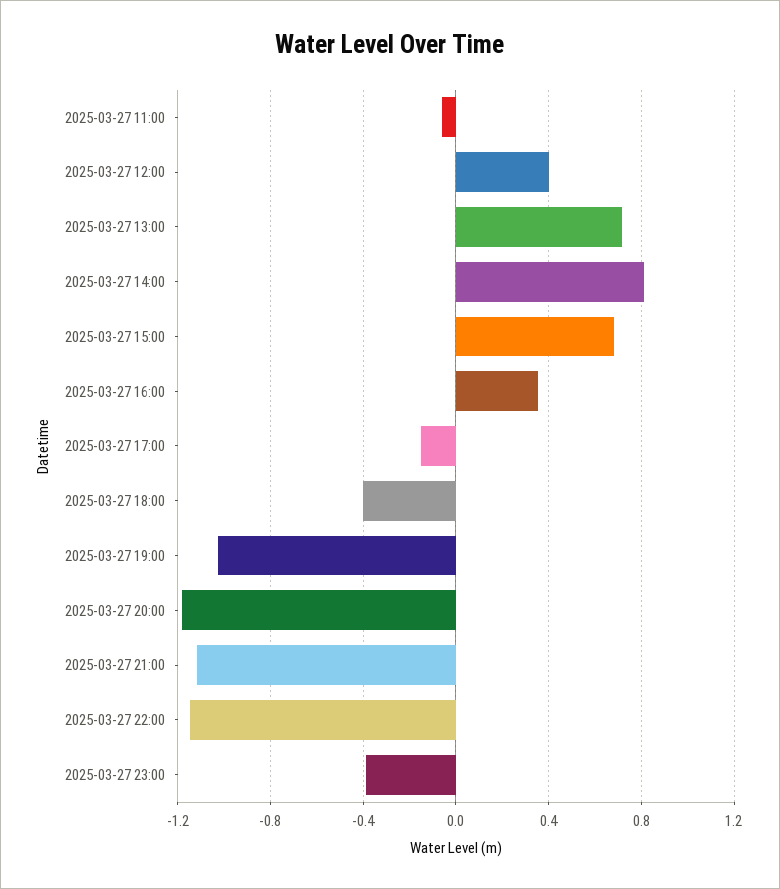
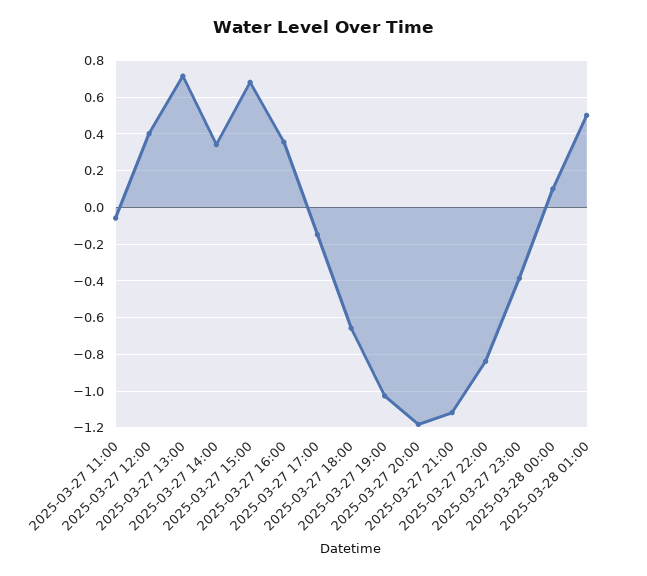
2025-03-27 14:00: 0.8 -> 0.35
2025-03-27 18:00: -0.4 -> -0.65
2025-03-27 22:00: -1.15 -> -0.85
2025-03-28 00:00: none -> 0.1
2025-03-28 01:00: none -> 0.5

